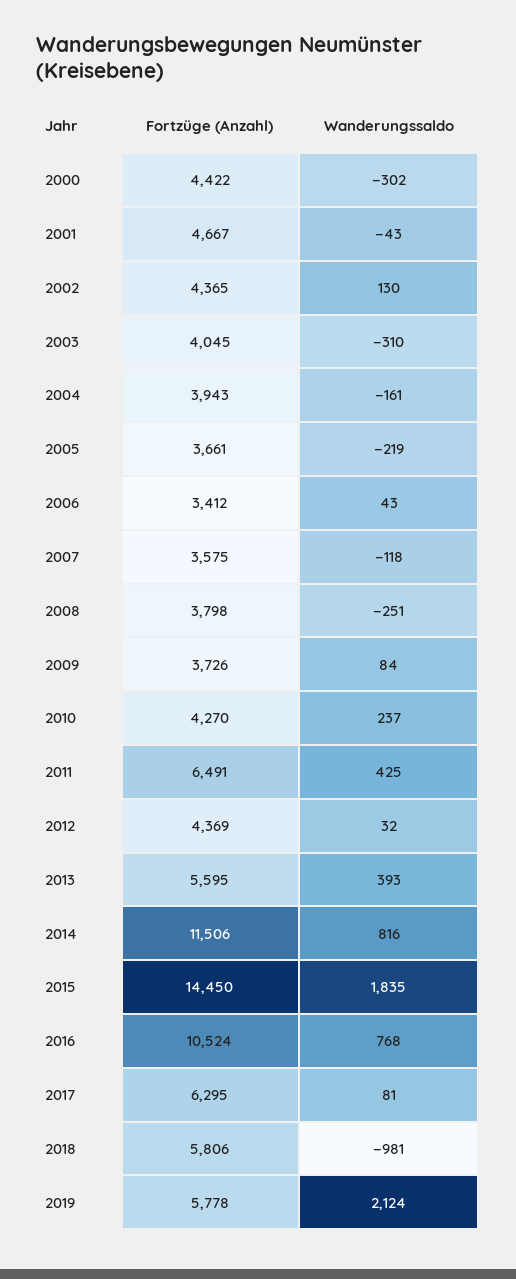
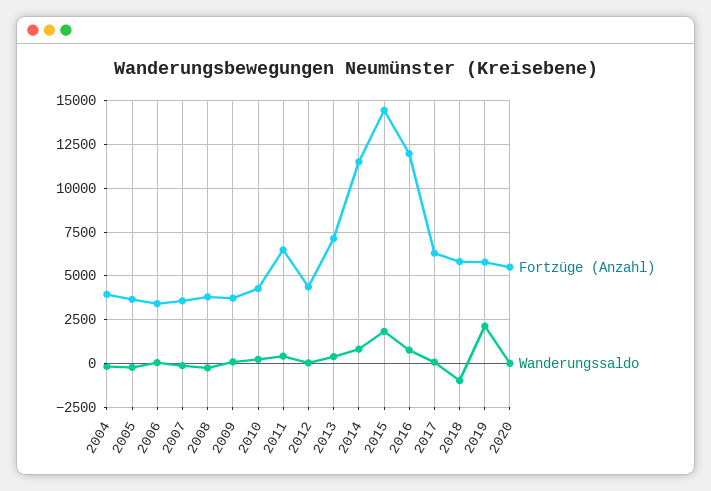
Fortzüge (Anzahl), 2000: 4422 -> none
Wanderungssaldo, 2000: -302 -> none
Fortzüge (Anzahl), 2001: 4667 -> none
Wanderungssaldo, 2001: -43 -> none
Fortzüge (Anzahl), 2002: 4365 -> none
Wanderungssaldo, 2002: 130 -> none
Fortzüge (Anzahl), 2003: 4045 -> none
Wanderungssaldo, 2003: -310 -> none
Fortzüge (Anzahl), 2013: 5595 -> 7000
Fortzüge (Anzahl), 2016: 10524 -> 12000
Fortzüge (Anzahl), 2020: none -> 5500
Wanderungssaldo, 2020: none -> 0

